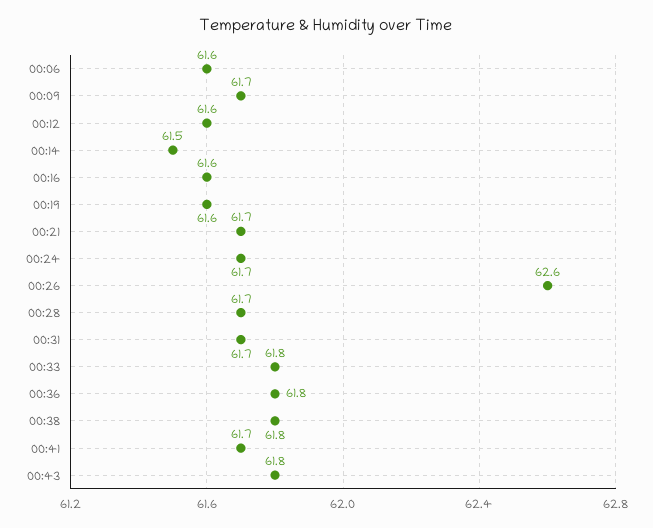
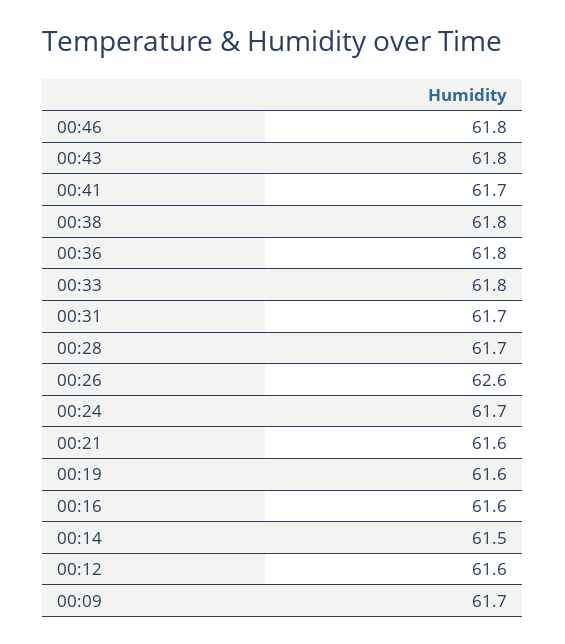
00:06: 61.6 -> none
00:21: 61.7 -> 61.6
00:46: none -> 61.8

